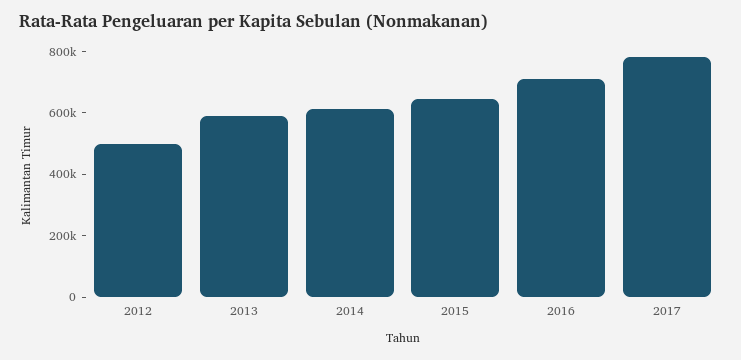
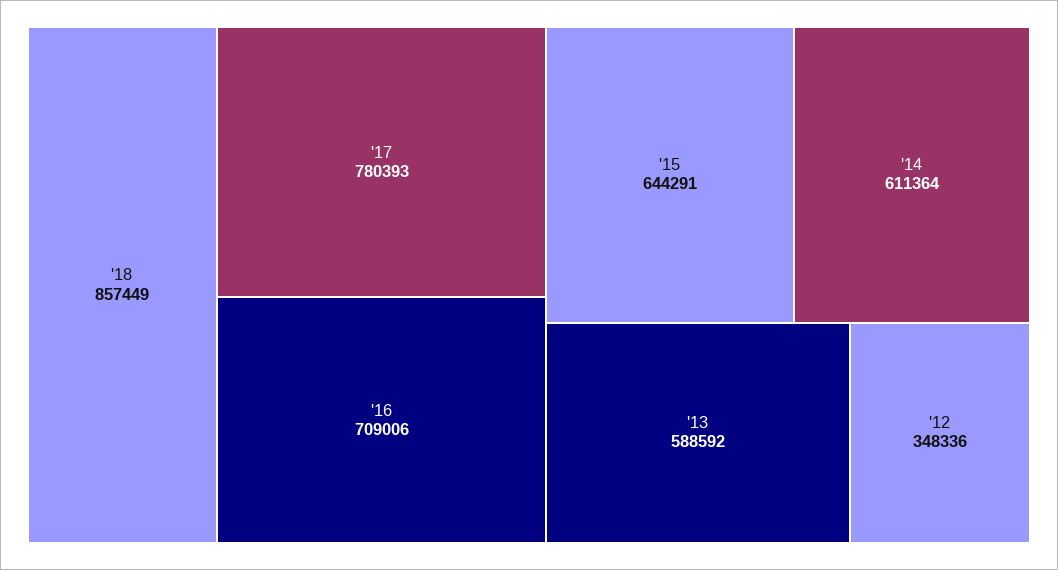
2012: 500000 -> 348336
'18: none -> 857449

